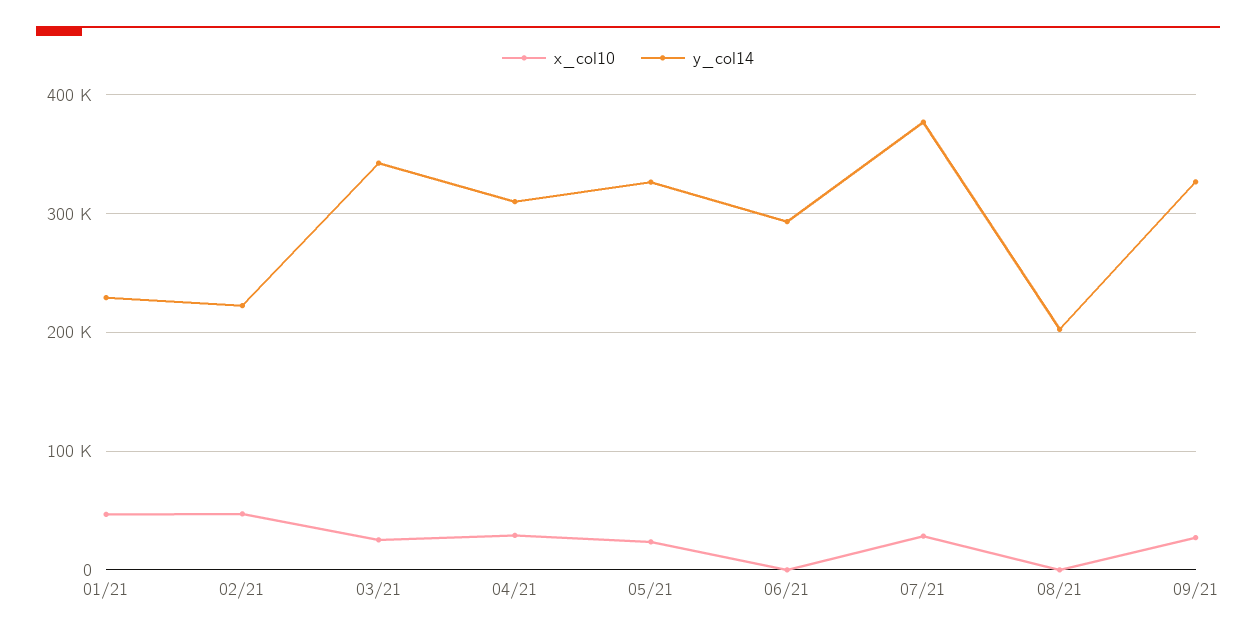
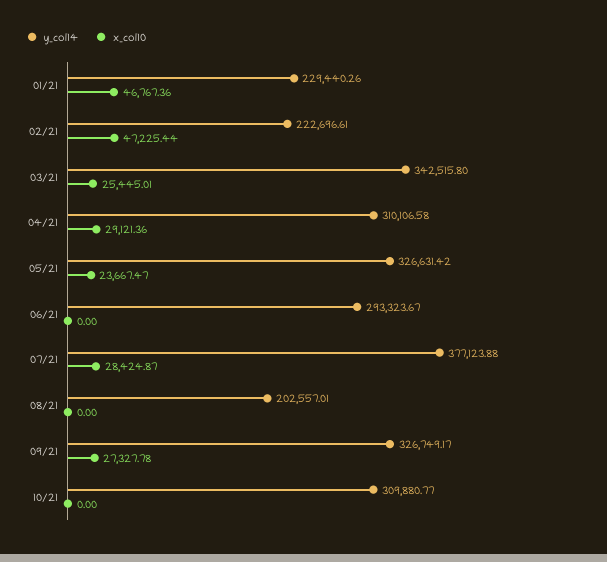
y_col14, 10/21: none -> 309880.77
x_col10, 10/21: none -> 0

